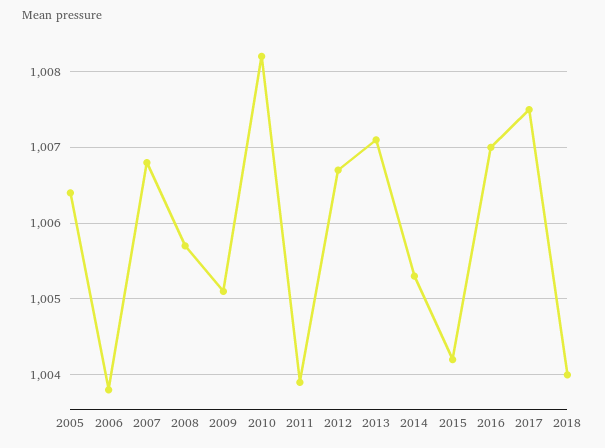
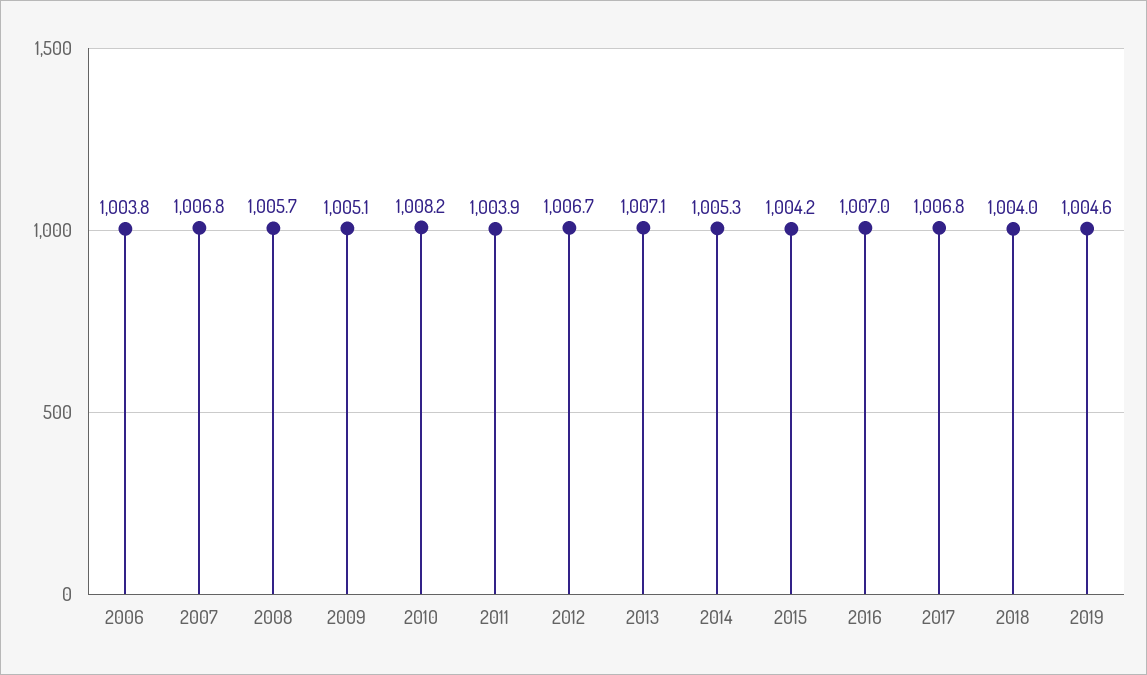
2005: 1006.4 -> none
2017: 1007.5 -> 1006.8
2019: none -> 1004.6

